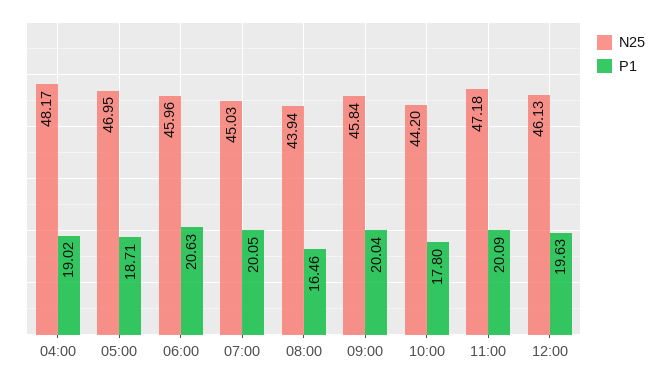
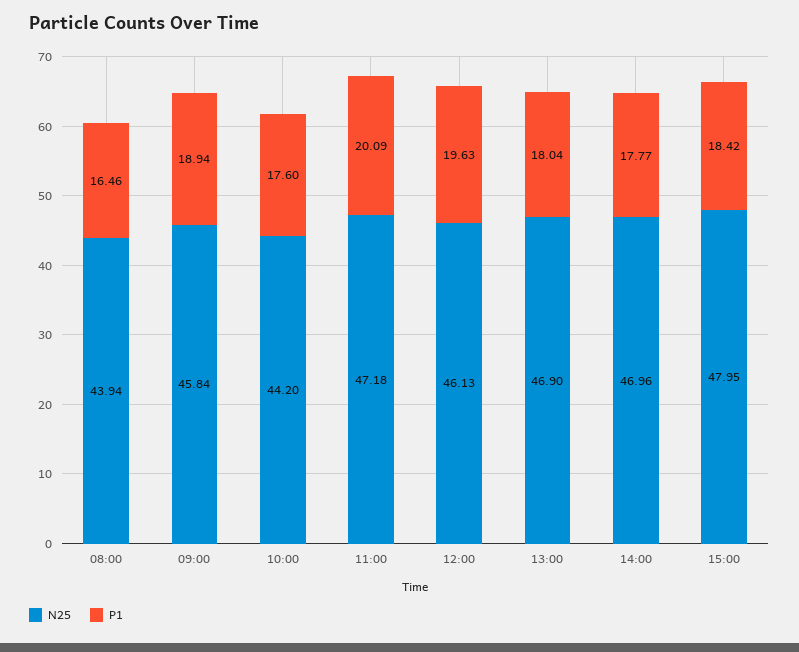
N25, 04:00: 48.17 -> none
P1, 04:00: 19.02 -> none
N25, 05:00: 46.95 -> none
P1, 05:00: 18.71 -> none
N25, 06:00: 45.96 -> none
P1, 06:00: 20.63 -> none
N25, 07:00: 45.03 -> none
P1, 07:00: 20.05 -> none
P1, 09:00: 20.04 -> 18.94
P1, 10:00: 17.8 -> 17.6
N25, 13:00: none -> 46.9
P1, 13:00: none -> 18.04
N25, 14:00: none -> 46.96
P1, 14:00: none -> 17.77
N25, 15:00: none -> 47.95
P1, 15:00: none -> 18.42

